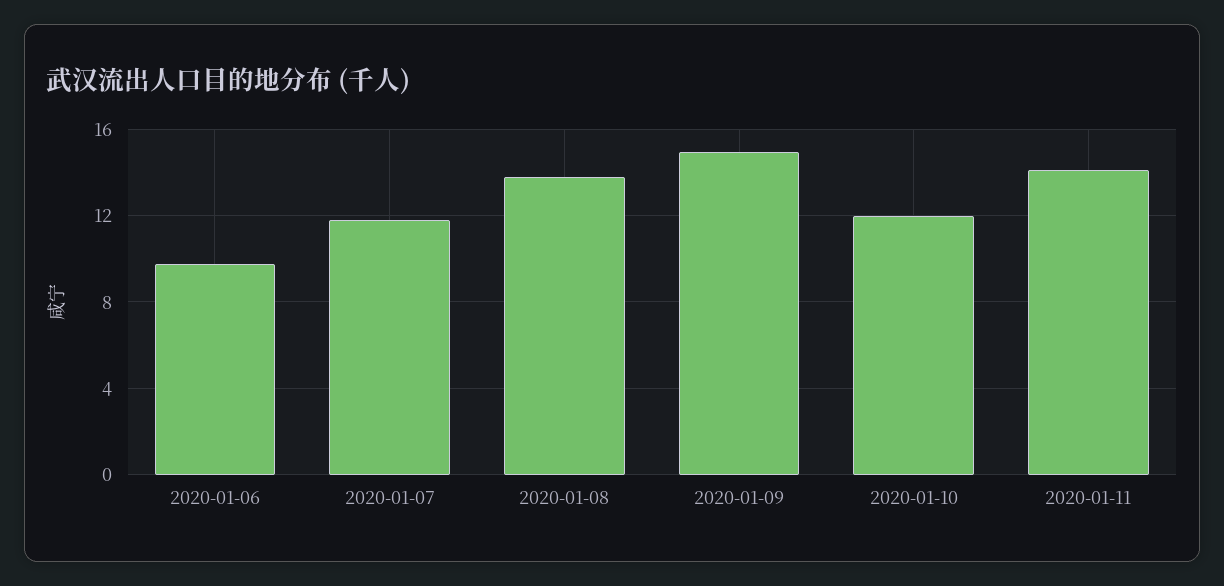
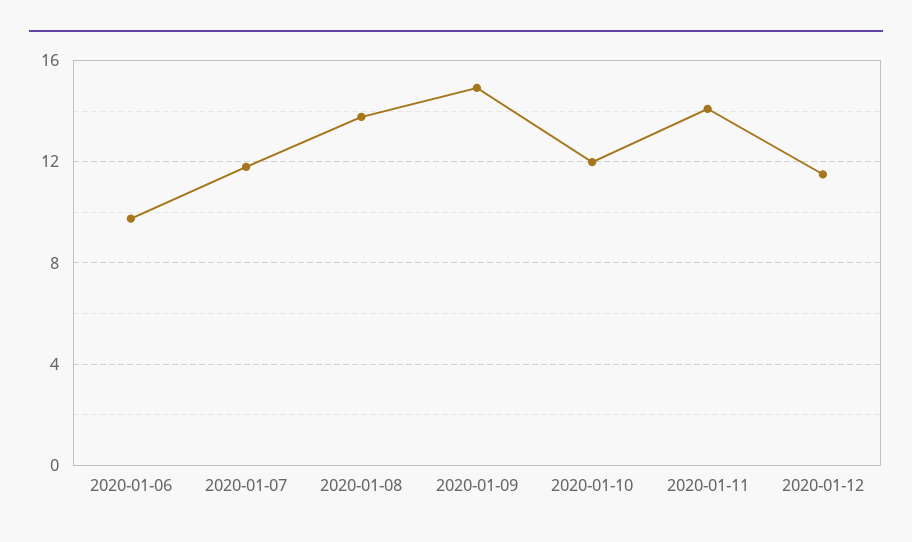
2020-01-12: none -> 11.5

